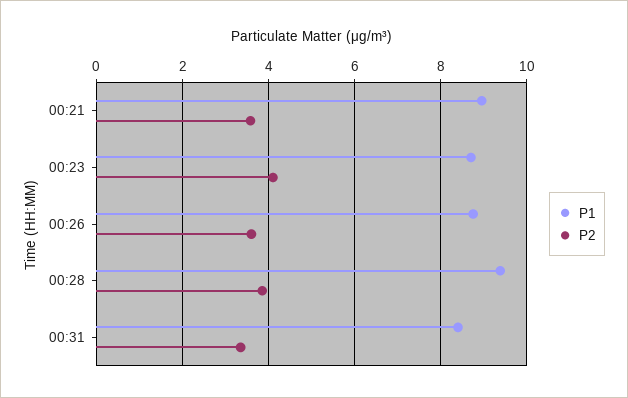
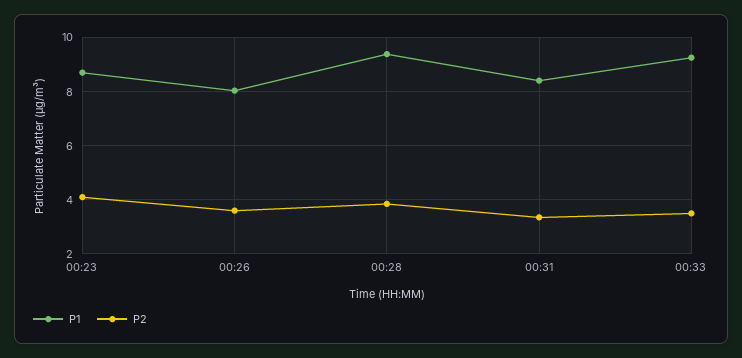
P1, 00:21: 9 -> none
P2, 00:21: 3.6 -> none
P1, 00:26: 8.8 -> 8
P1, 00:33: none -> 9.25
P2, 00:33: none -> 3.5

